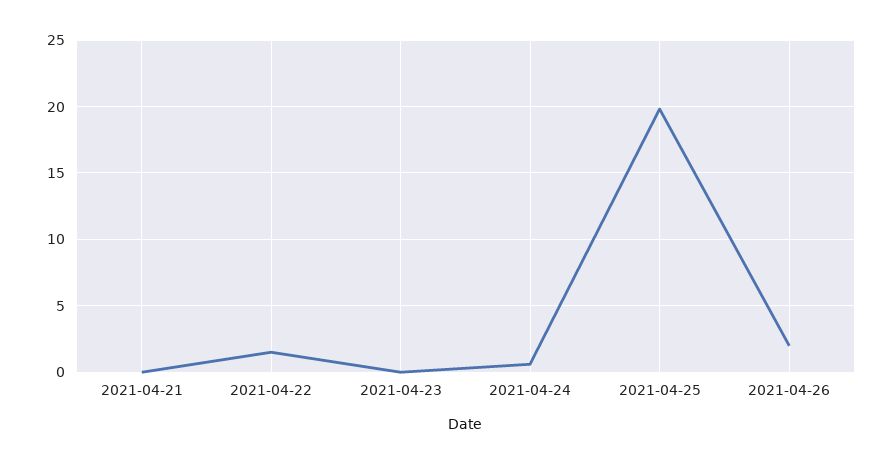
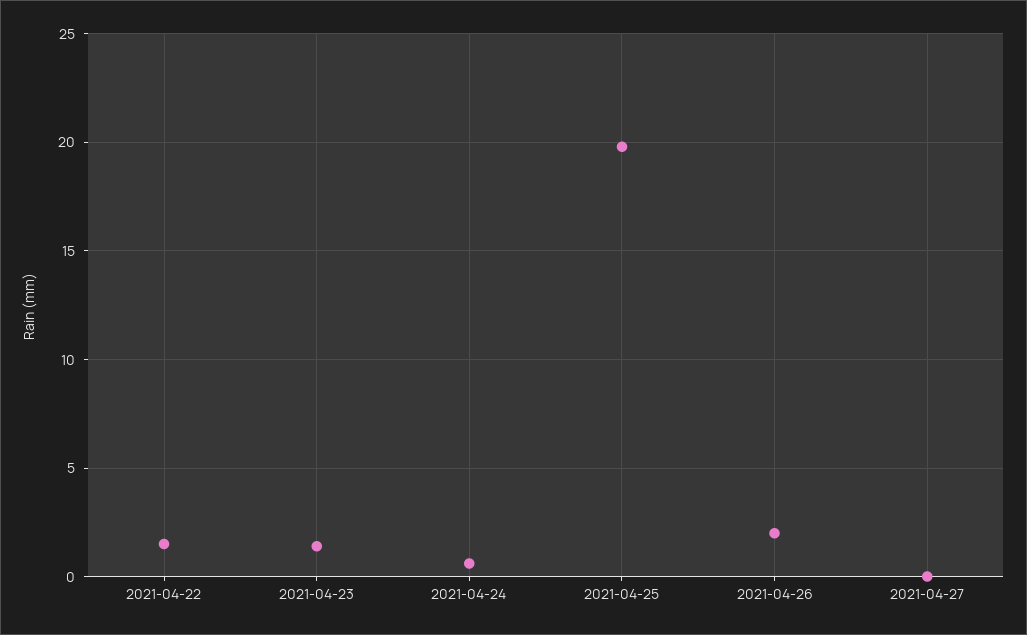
2021-04-21: 0 -> none
2021-04-23: 0 -> 1.5
2021-04-27: none -> 0

